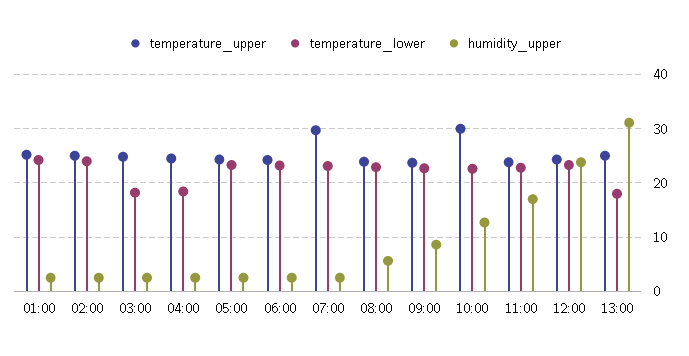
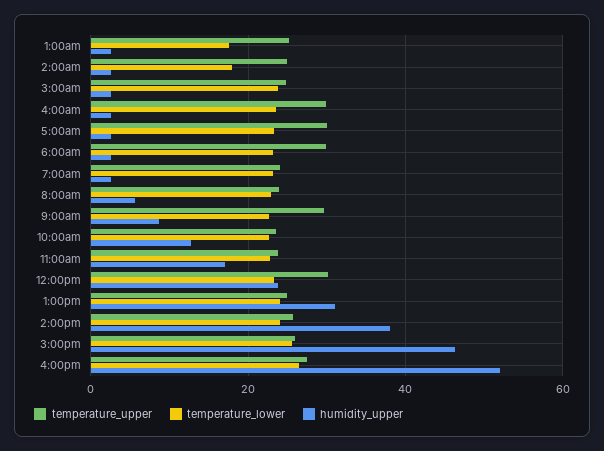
temperature_lower, 01:00: 24 -> 18
temperature_lower, 02:00: 24 -> 18
temperature_lower, 03:00: 18 -> 24
temperature_upper, 04:00: 24 -> 30
temperature_lower, 04:00: 18 -> 24
temperature_upper, 05:00: 24 -> 30
temperature_upper, 06:00: 24 -> 30
temperature_upper, 07:00: 30 -> 24
temperature_upper, 09:00: 24 -> 30
temperature_upper, 10:00: 30 -> 24
temperature_upper, 12:00: 24 -> 30
temperature_lower, 13:00: 18 -> 24
temperature_upper, 2:00pm: none -> 26
temperature_lower, 2:00pm: none -> 24
humidity_upper, 2:00pm: none -> 38
temperature_upper, 3:00pm: none -> 26
temperature_lower, 3:00pm: none -> 26
humidity_upper, 3:00pm: none -> 46
temperature_upper, 4:00pm: none -> 28
temperature_lower, 4:00pm: none -> 26
humidity_upper, 4:00pm: none -> 52

